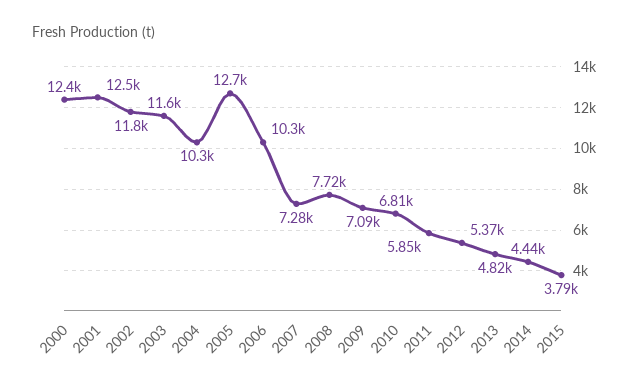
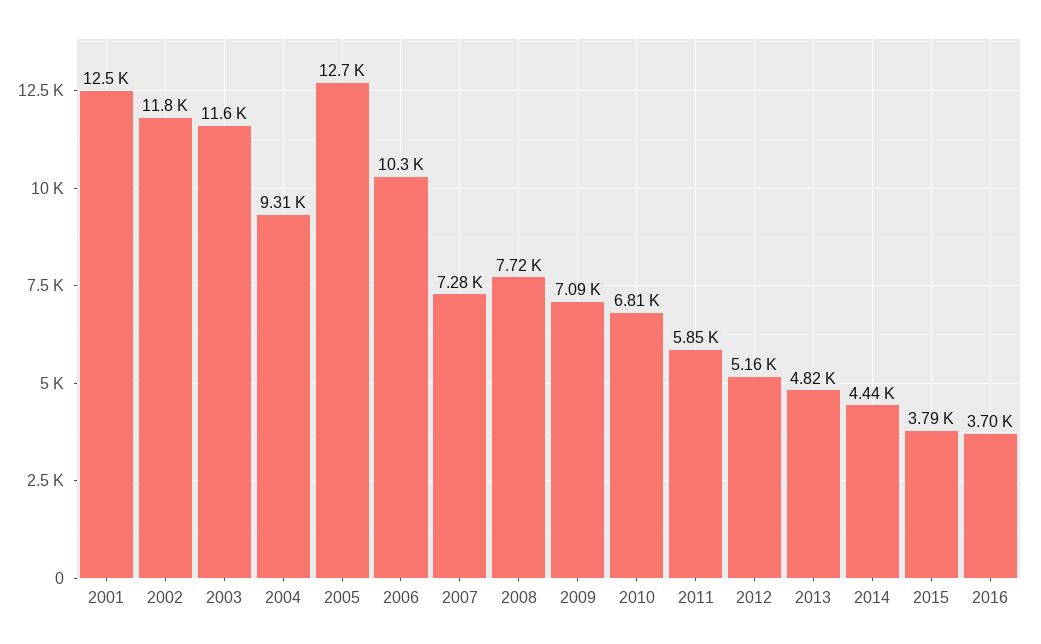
2000: 12400 -> none
2004: 10300 -> 9310
2012: 5370 -> 5160
2016: none -> 3700

